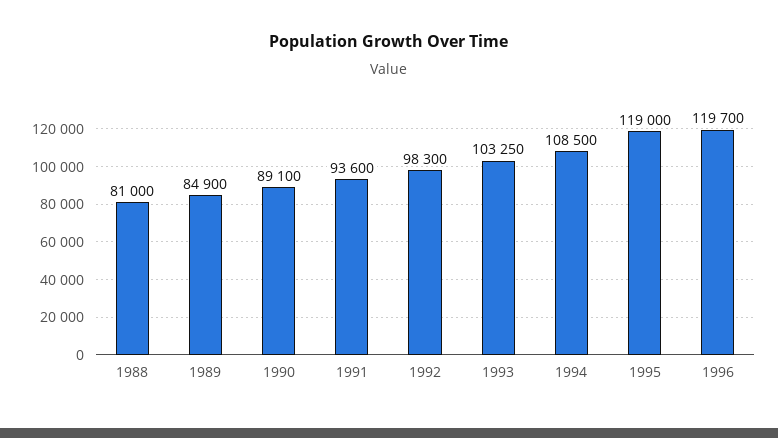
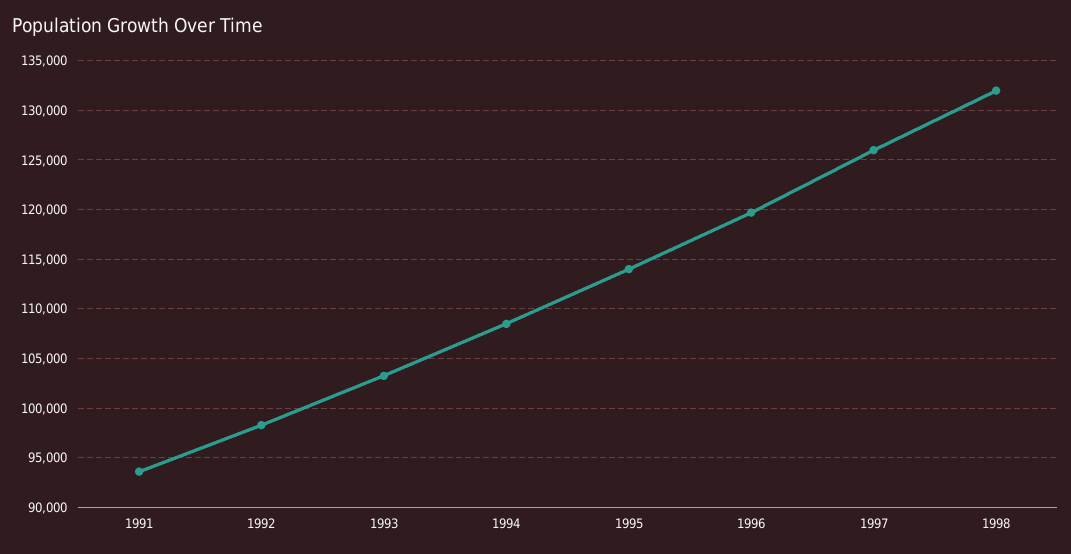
1988: 81000 -> none
1989: 84900 -> none
1990: 89100 -> none
1995: 119000 -> 114000
1997: none -> 126000
1998: none -> 132000

